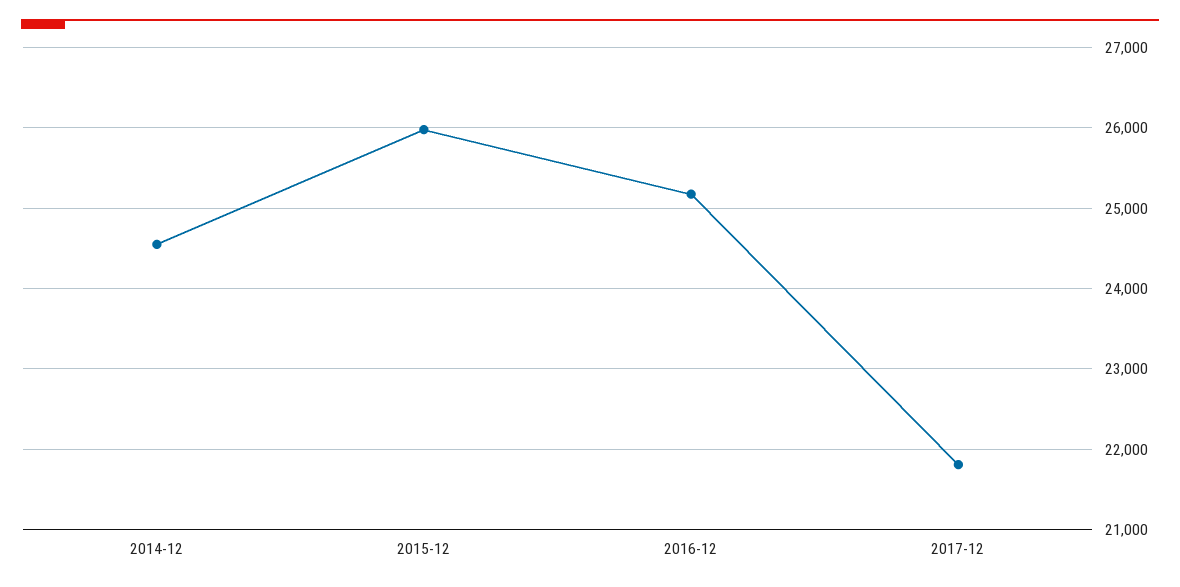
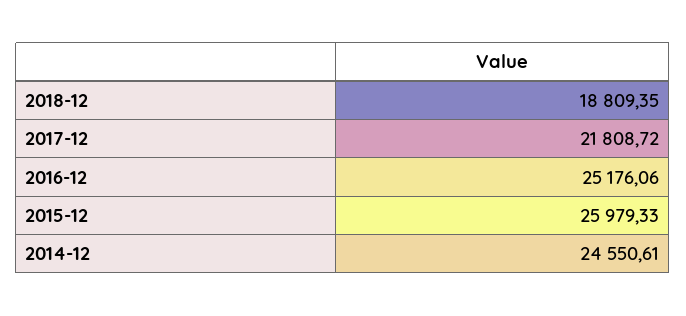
2018-12: none -> 18809.35

